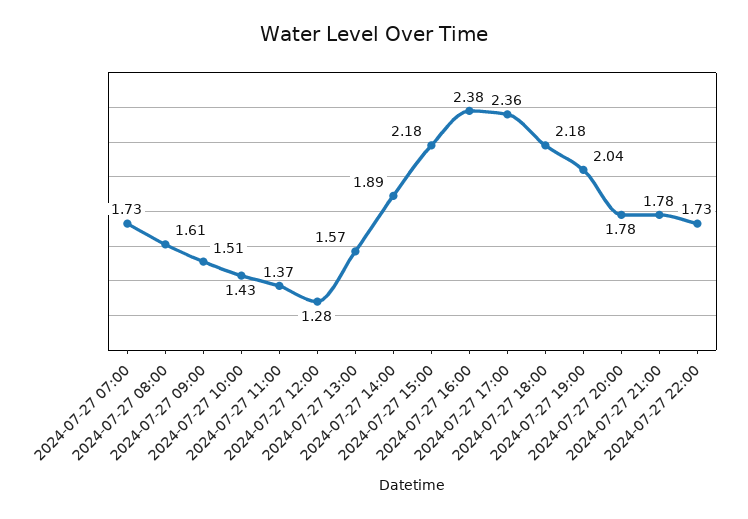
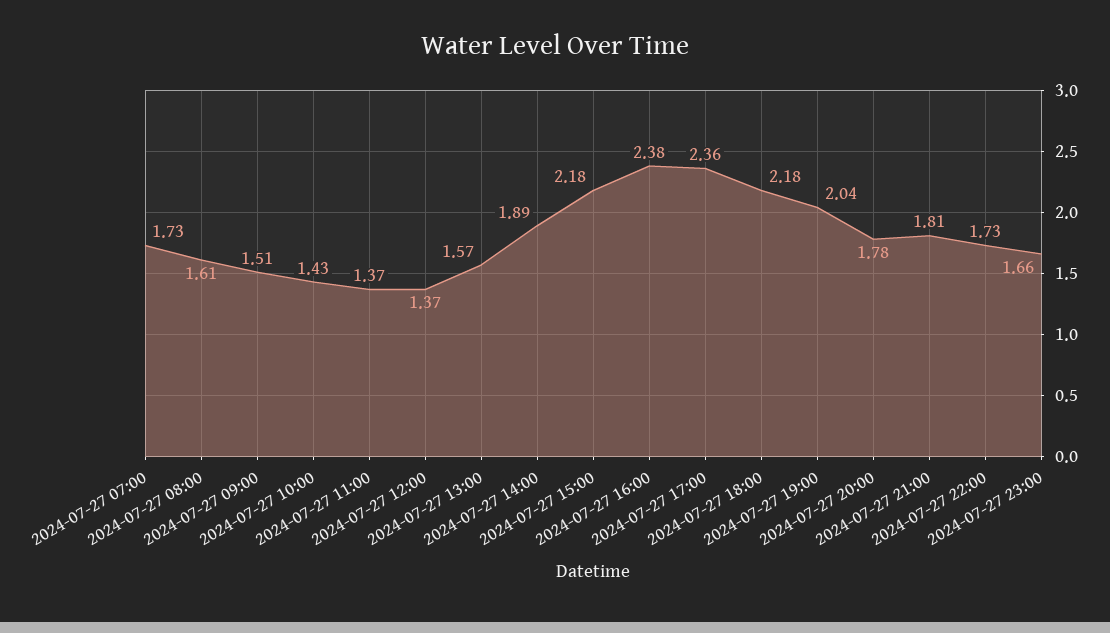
2024-07-27 12:00: 1.28 -> 1.37
2024-07-27 21:00: 1.78 -> 1.81
2024-07-27 23:00: none -> 1.66

